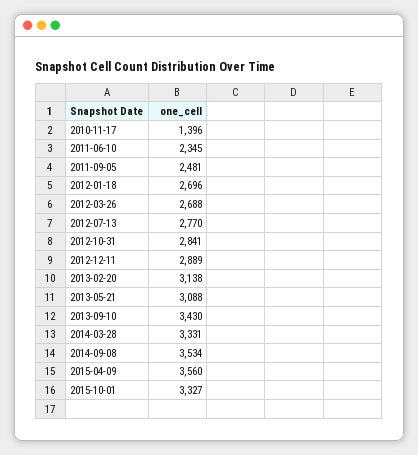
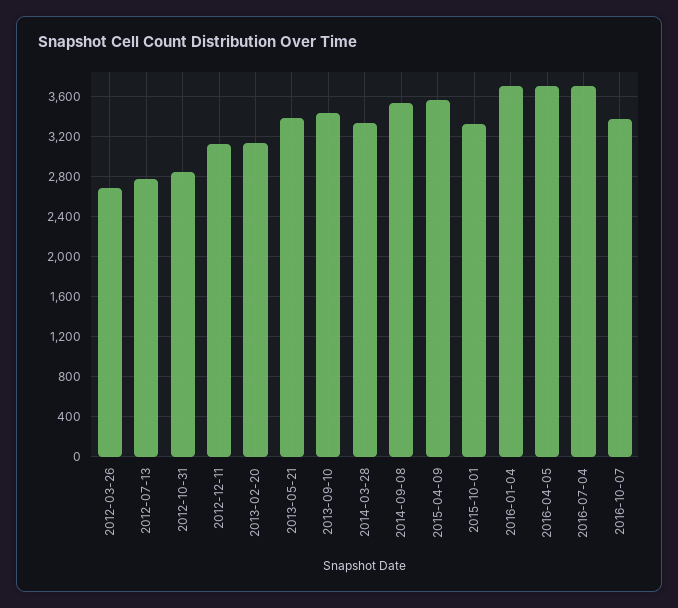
2010-11-17: 1396 -> none
2011-06-10: 2345 -> none
2011-09-05: 2481 -> none
2012-01-18: 2696 -> none
2012-12-11: 2889 -> 3100
2013-05-21: 3088 -> 3400
2016-01-04: none -> 3700
2016-04-05: none -> 3700
2016-07-04: none -> 3700
2016-10-07: none -> 3400

